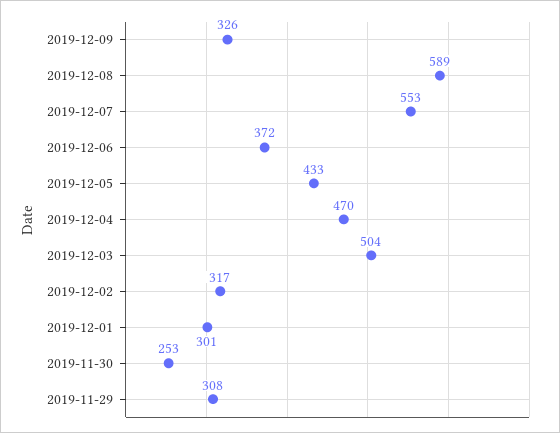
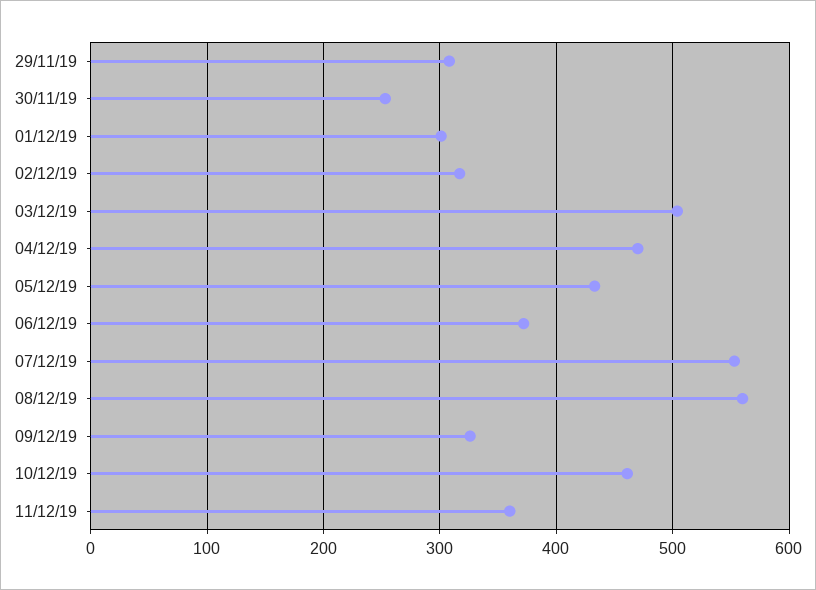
2019-12-08: 589 -> 560
10/12/19: none -> 460
11/12/19: none -> 360

